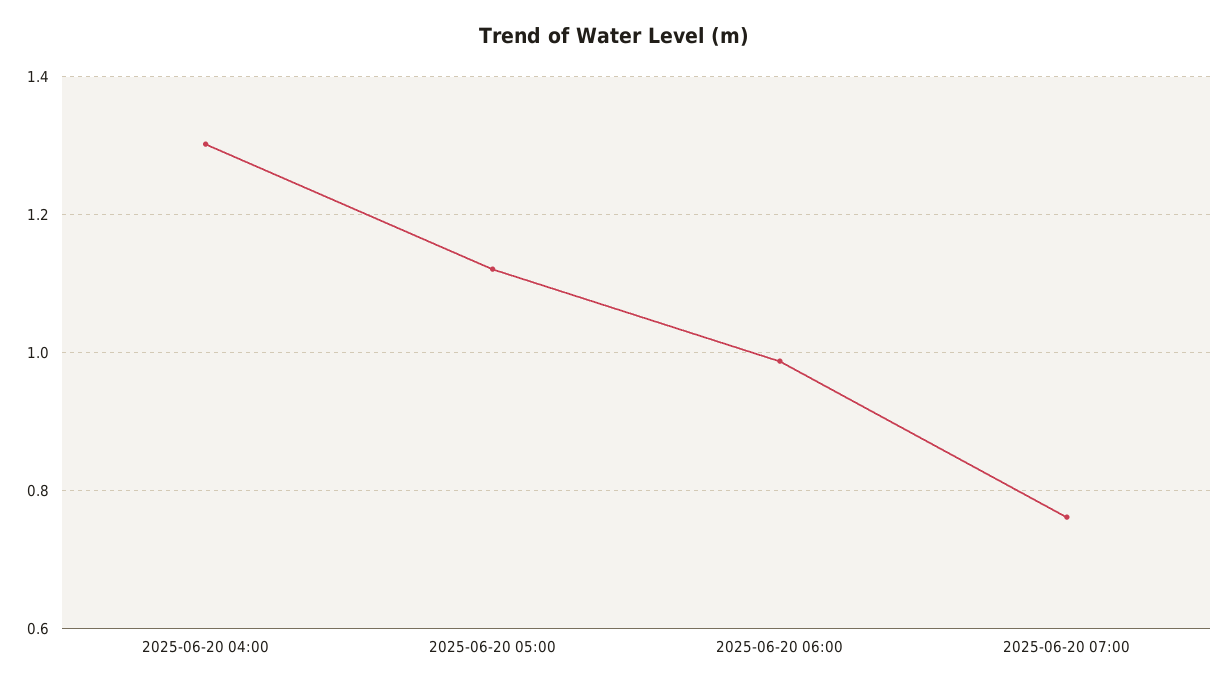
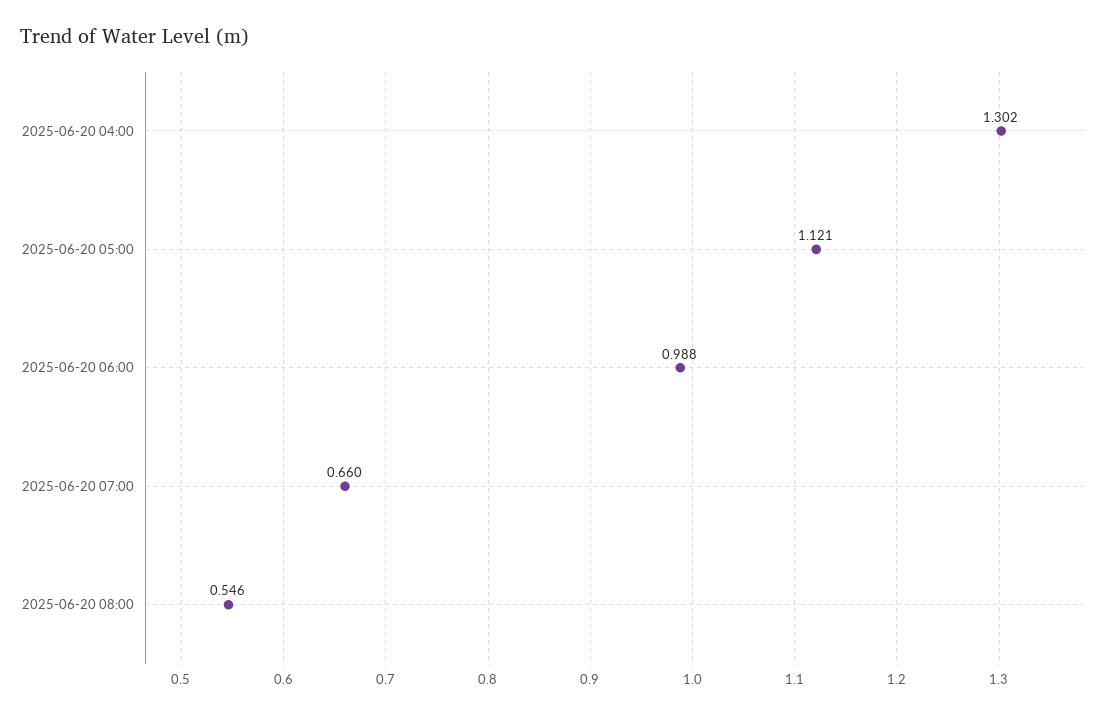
2025-06-20 07:00: 0.76 -> 0.66
2025-06-20 08:00: none -> 0.546

